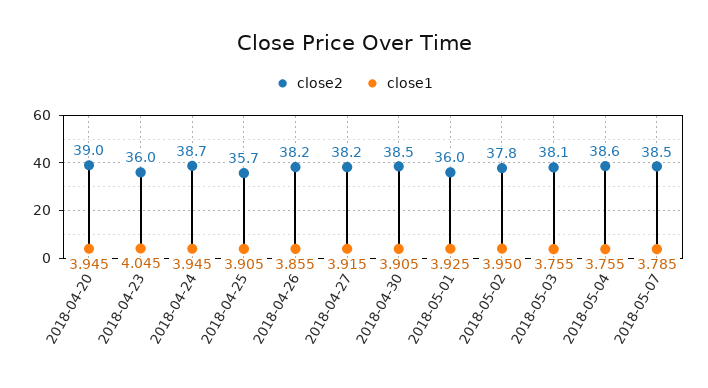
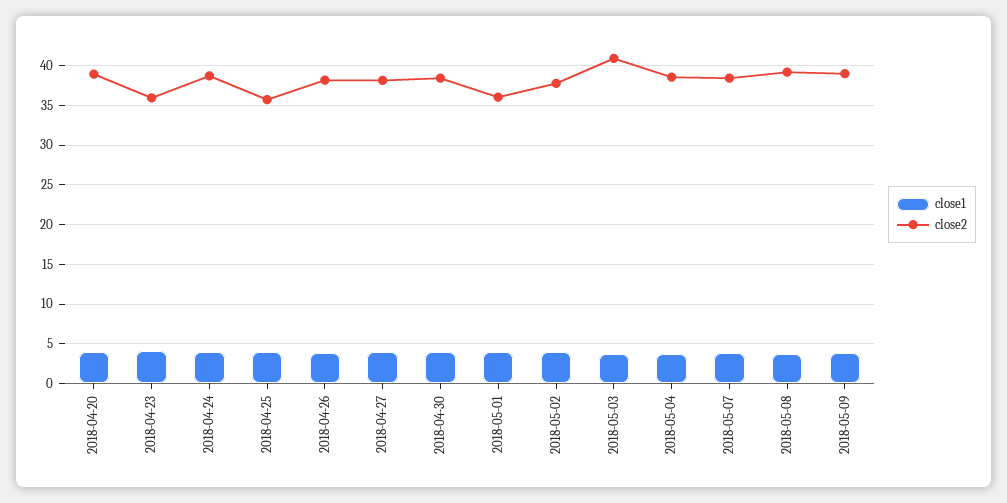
close2, 2018-05-03: 38.1 -> 41
close1, 2018-05-08: none -> 4
close2, 2018-05-08: none -> 39
close1, 2018-05-09: none -> 4
close2, 2018-05-09: none -> 39

